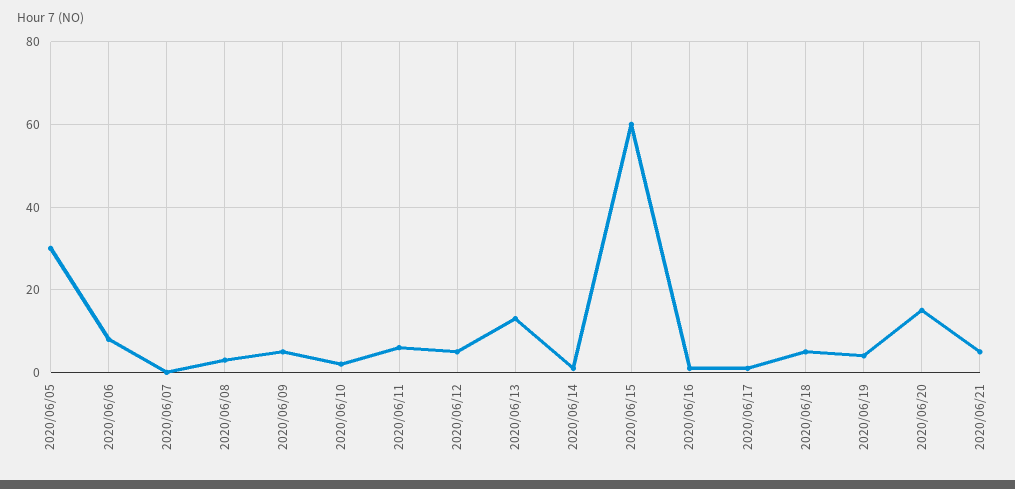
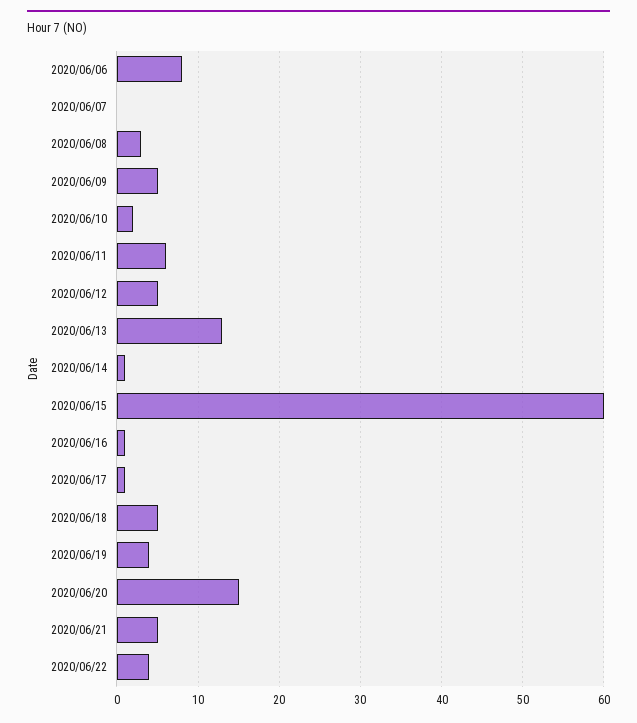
2020/06/05: 30 -> none
2020/06/22: none -> 4

